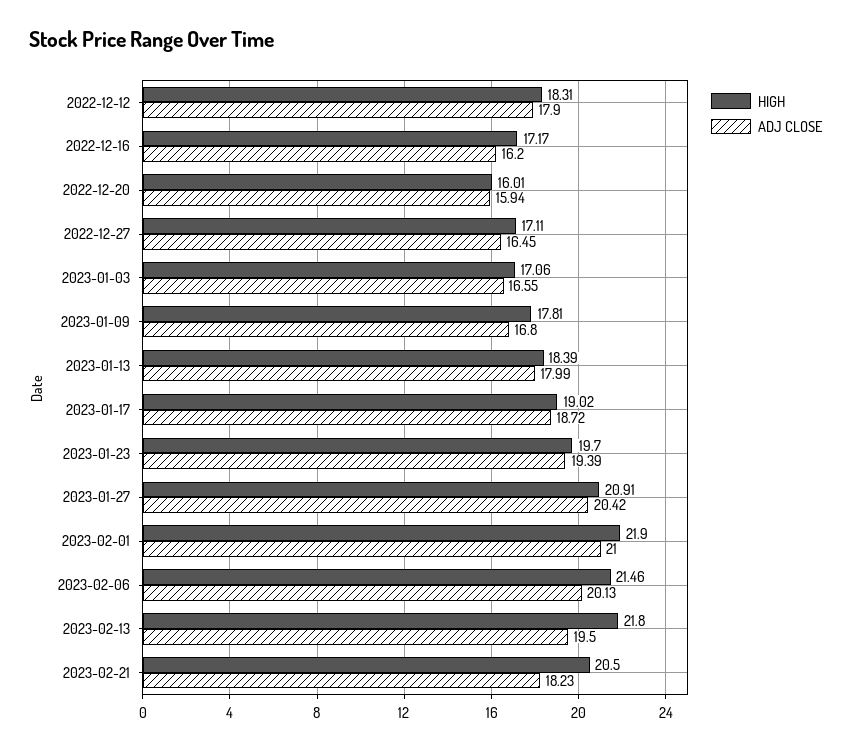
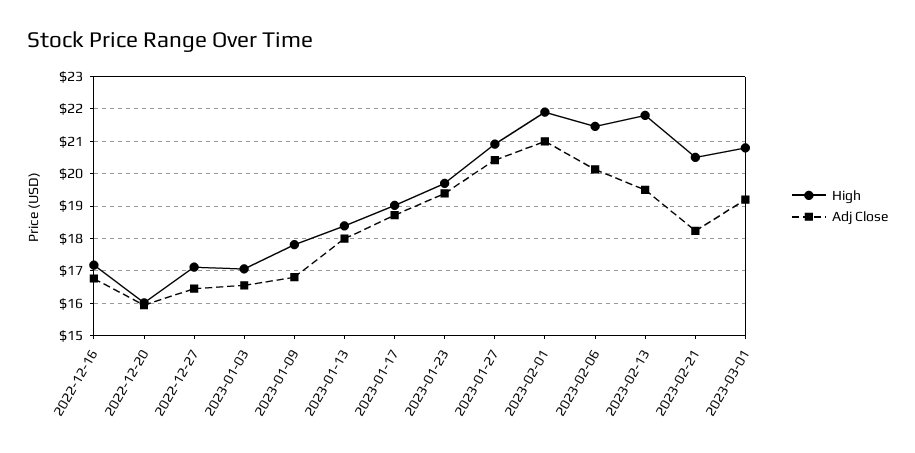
HIGH, 2022-12-12: 18.31 -> none
ADJ CLOSE, 2022-12-12: 17.9 -> none
ADJ CLOSE, 2022-12-16: 16.2 -> 16.8
HIGH, 2023-03-01: none -> 20.8
ADJ CLOSE, 2023-03-01: none -> 19.2

